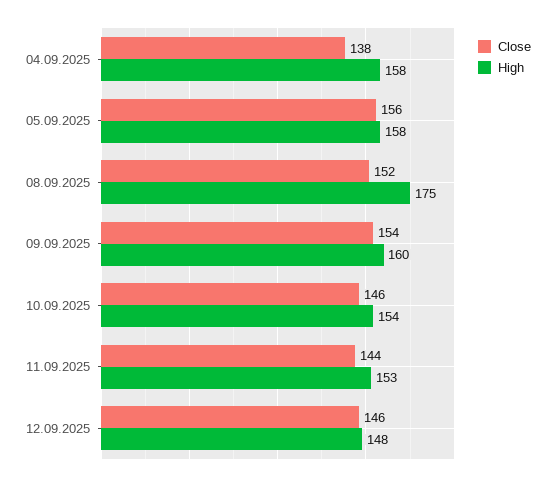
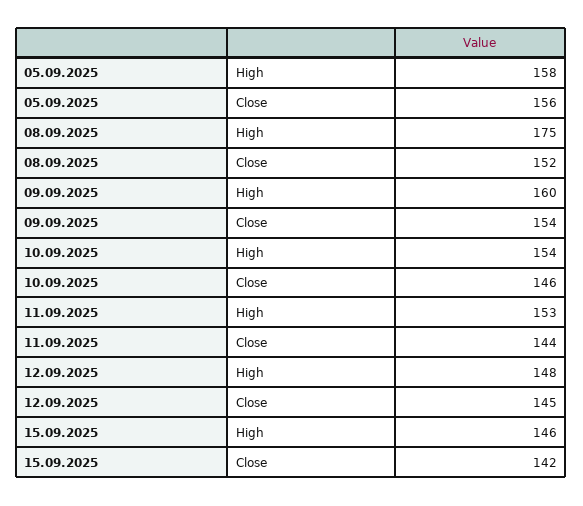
Close, 04.09.2025: 138 -> none
High, 04.09.2025: 158 -> none
Close, 12.09.2025: 146 -> 145
High, 15.09.2025: none -> 146
Close, 15.09.2025: none -> 142

